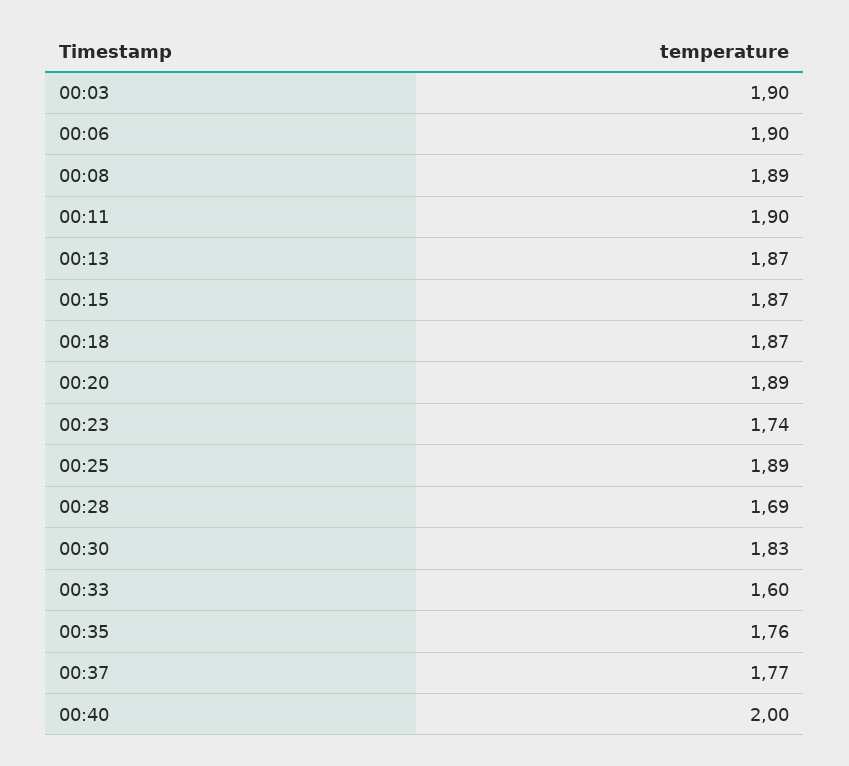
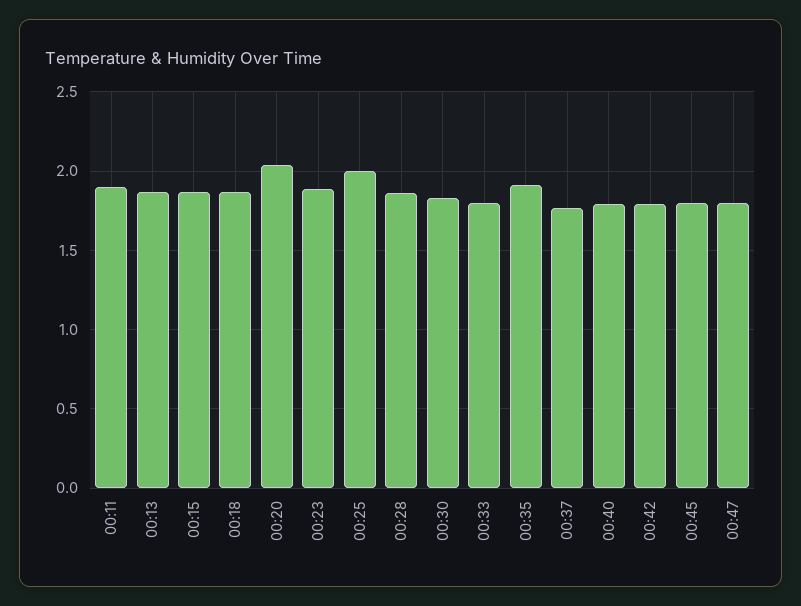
00:03: 1.9 -> none
00:06: 1.9 -> none
00:08: 1.89 -> none
00:20: 1.89 -> 2.05
00:23: 1.74 -> 1.9
00:25: 1.89 -> 2
00:28: 1.69 -> 1.85
00:33: 1.6 -> 1.8
00:35: 1.76 -> 1.9
00:40: 2 -> 1.8
00:42: none -> 1.8
00:45: none -> 1.8
00:47: none -> 1.8

